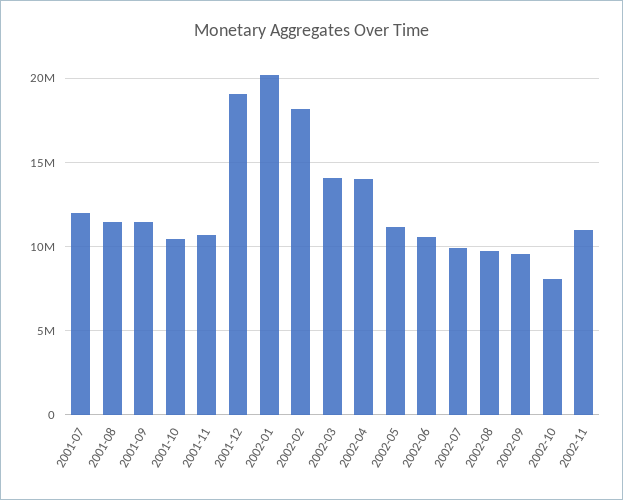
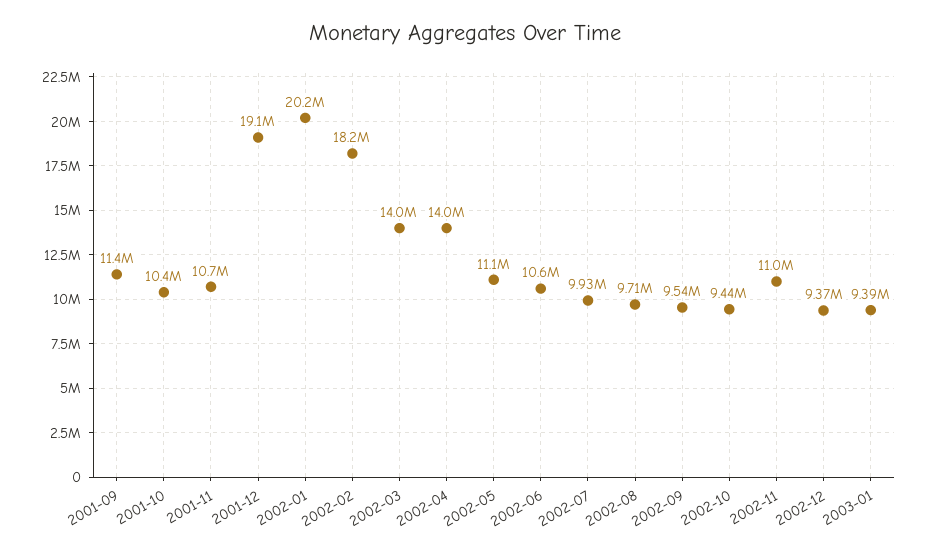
2001-07: 12000000 -> none
2001-08: 11500000 -> none
2002-10: 8000000 -> 9440000
2002-12: none -> 9370000
2003-01: none -> 9390000

